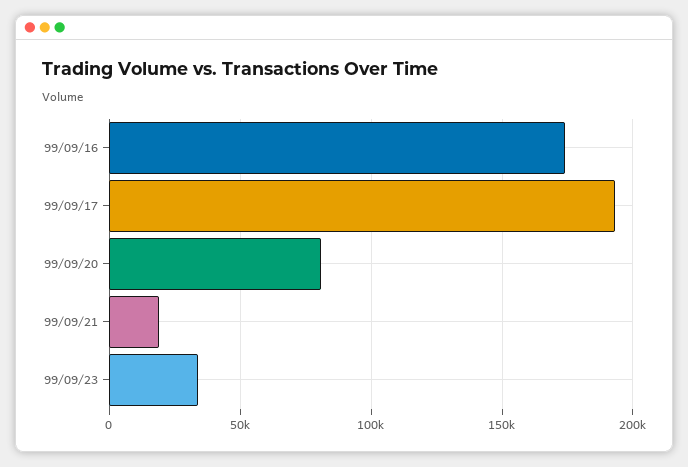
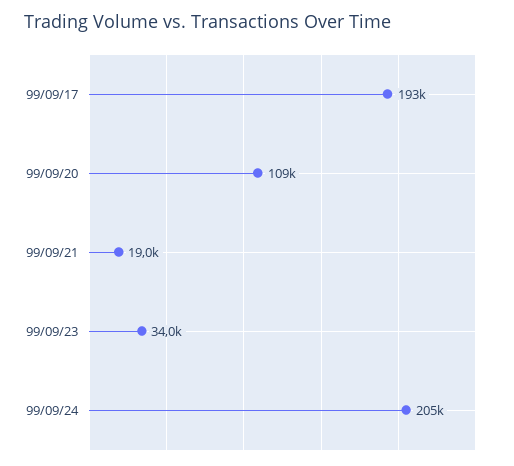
99/09/16: 175000 -> none
99/09/20: 80000 -> 109000
99/09/24: none -> 205000

